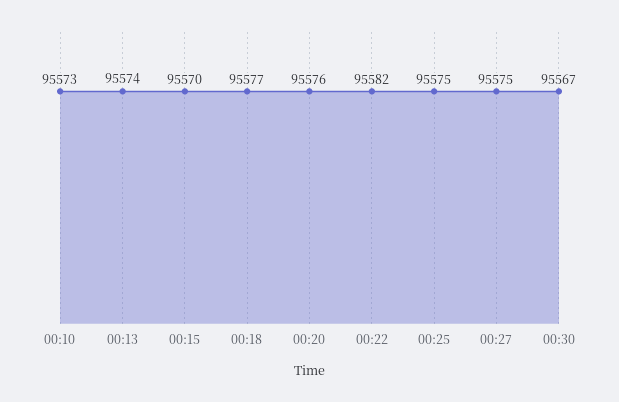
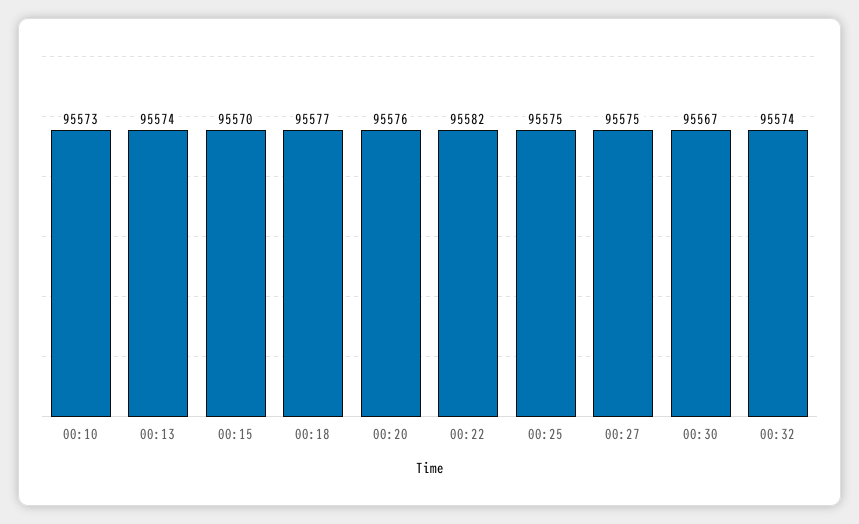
00:32: none -> 95574

